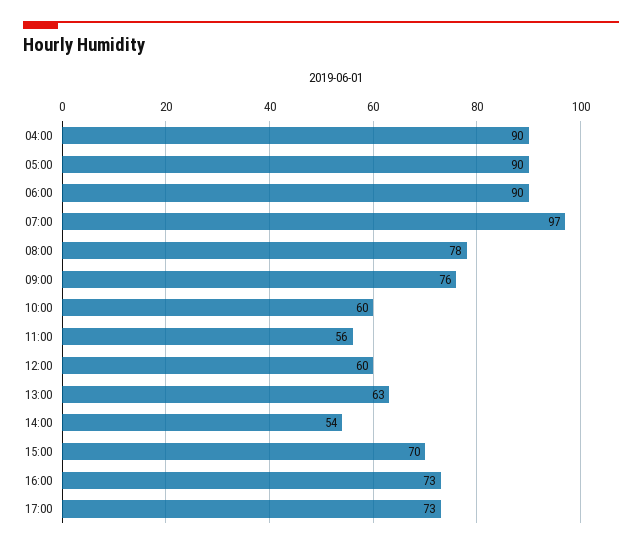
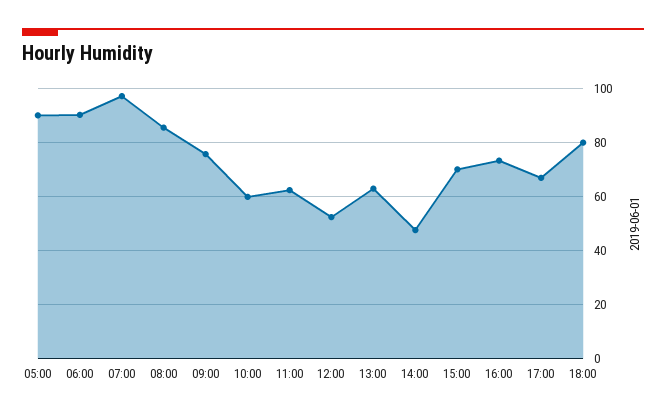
04:00: 90 -> none
08:00: 78 -> 85
11:00: 56 -> 62.5
12:00: 60 -> 52.5
14:00: 54 -> 47.5
17:00: 73 -> 67.5
18:00: none -> 80

